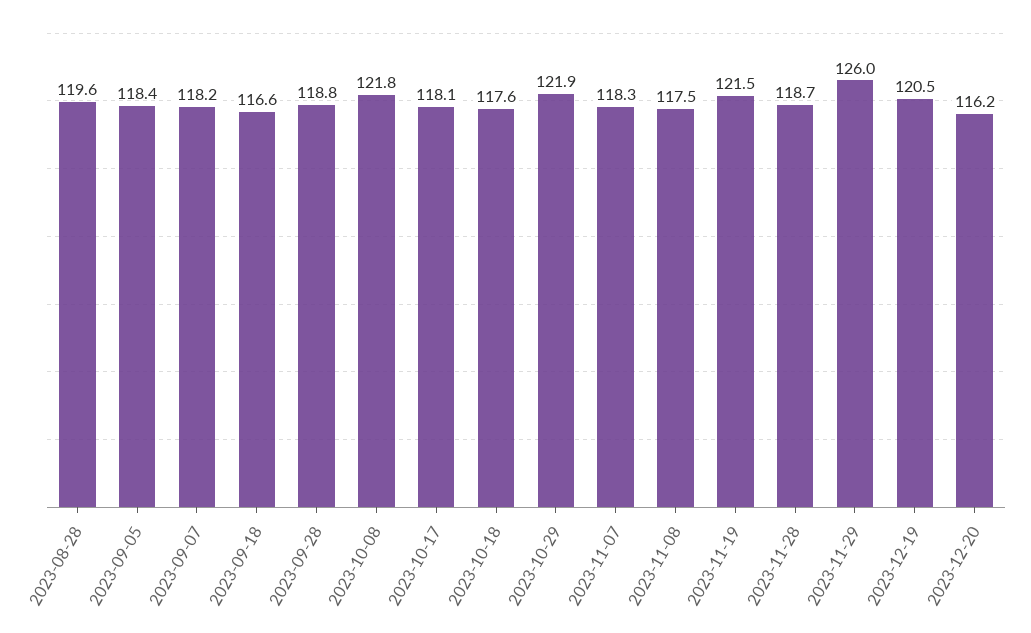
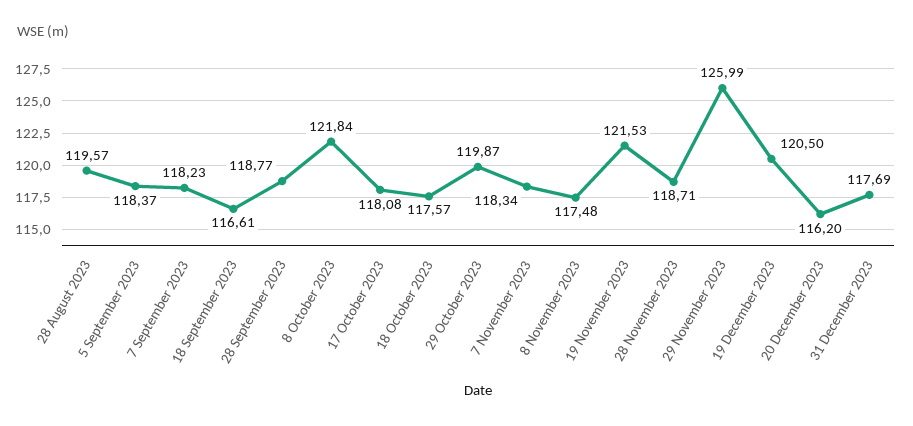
2023-10-29: 121.9 -> 119.87
31 December 2023: none -> 117.69

